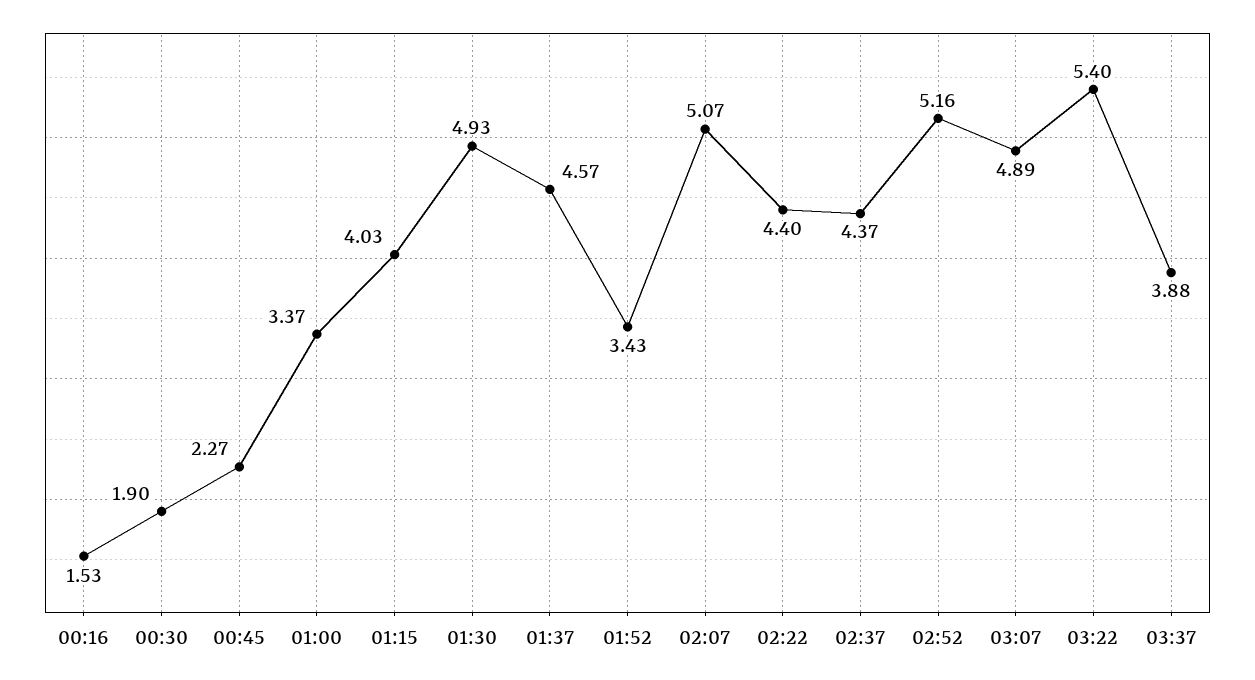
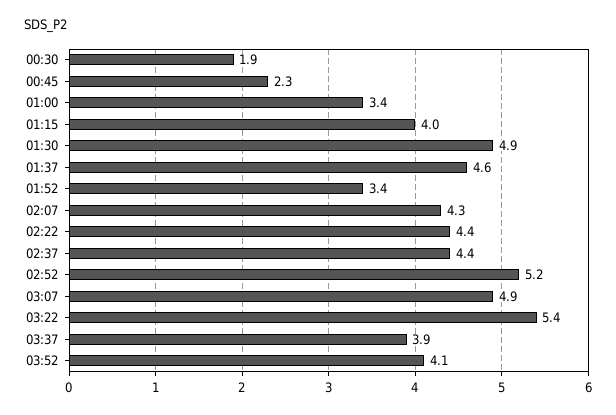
00:16: 1.53 -> none
02:07: 5.07 -> 4.3
03:52: none -> 4.1

